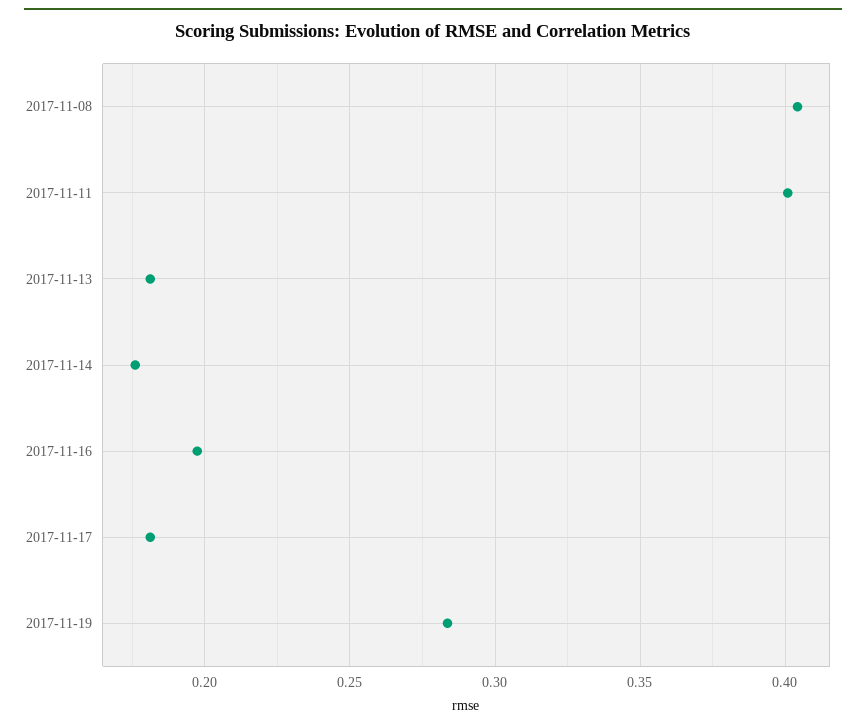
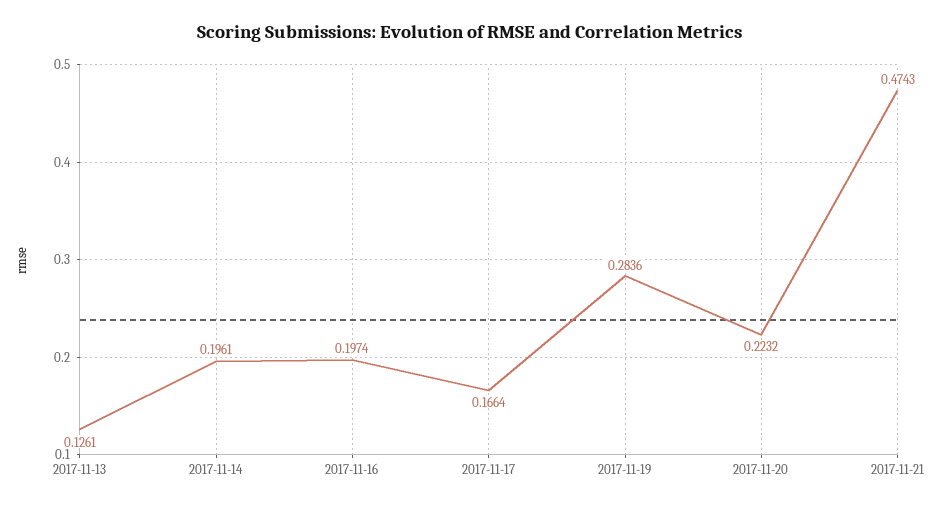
2017-11-08: 0.405 -> none
2017-11-11: 0.4 -> none
2017-11-13: 0.18 -> 0.1261
2017-11-14: 0.175 -> 0.1961
2017-11-17: 0.18 -> 0.1664
2017-11-20: none -> 0.2232
2017-11-21: none -> 0.4743

